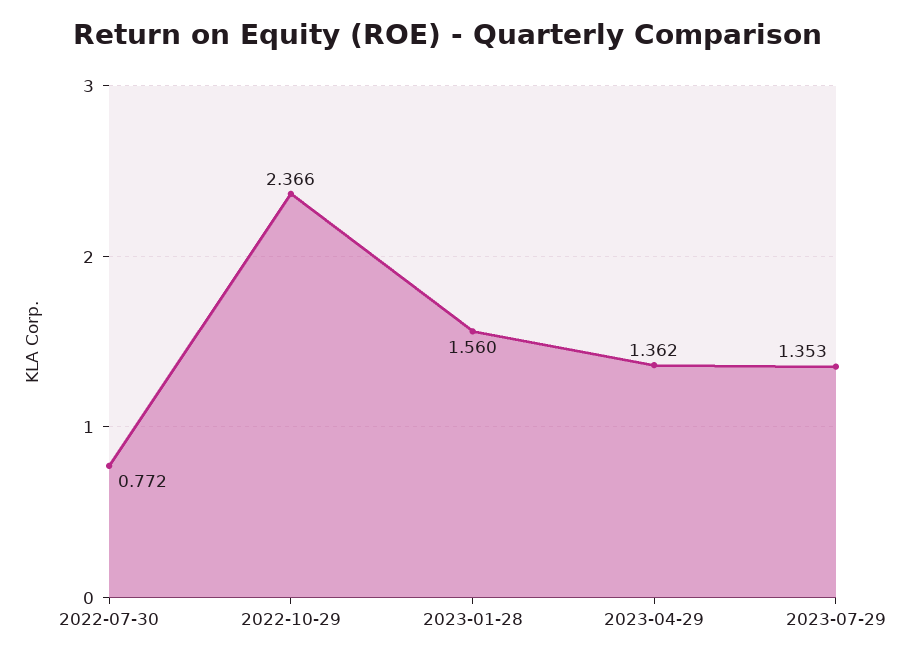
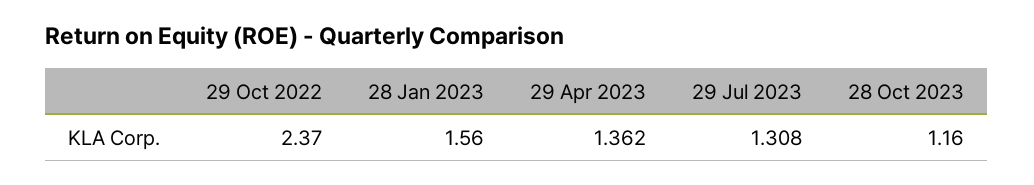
2022-07-30: 0.772 -> none
2022-10-29: 2.366 -> 2.37
2023-07-29: 1.353 -> 1.308
28 Oct 2023: none -> 1.16

